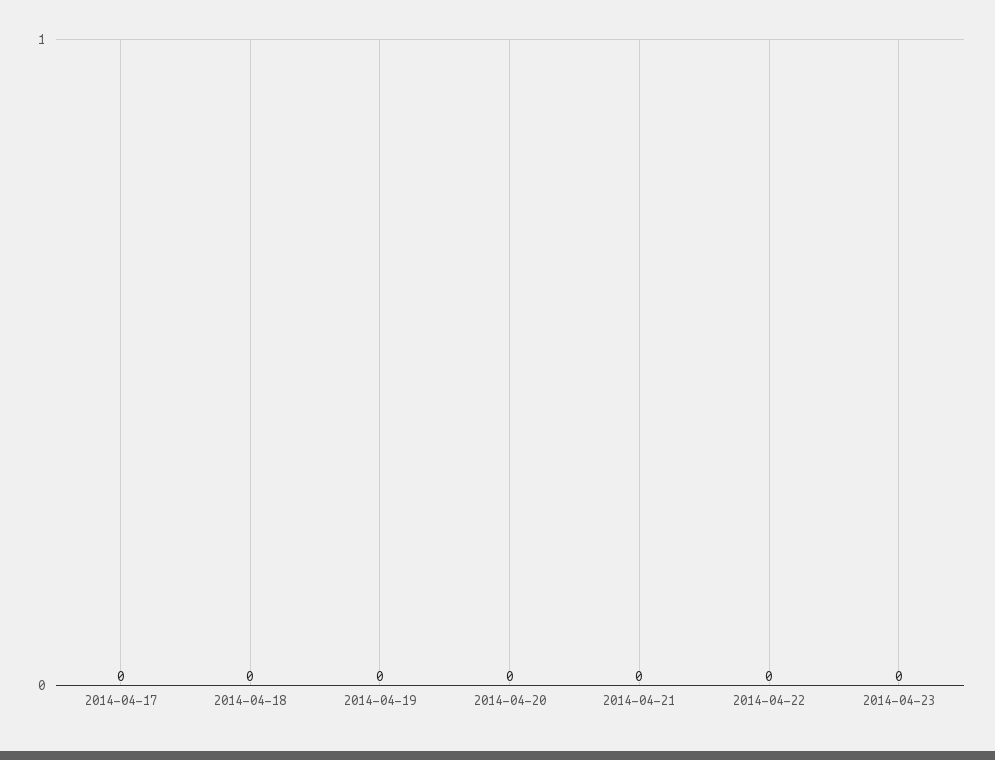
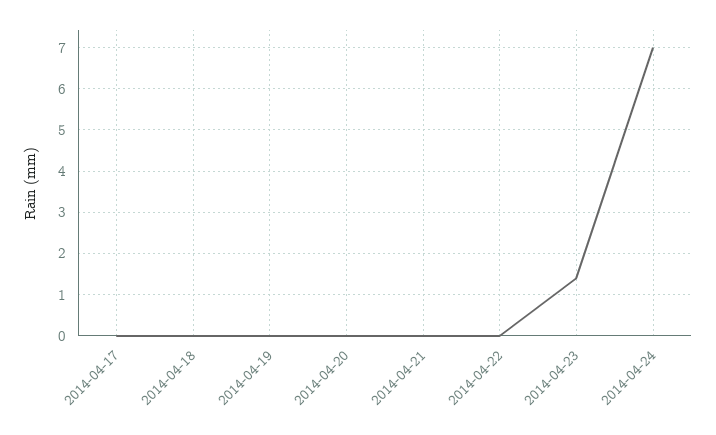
2014-04-23: 0 -> 1.5
2014-04-24: none -> 7

